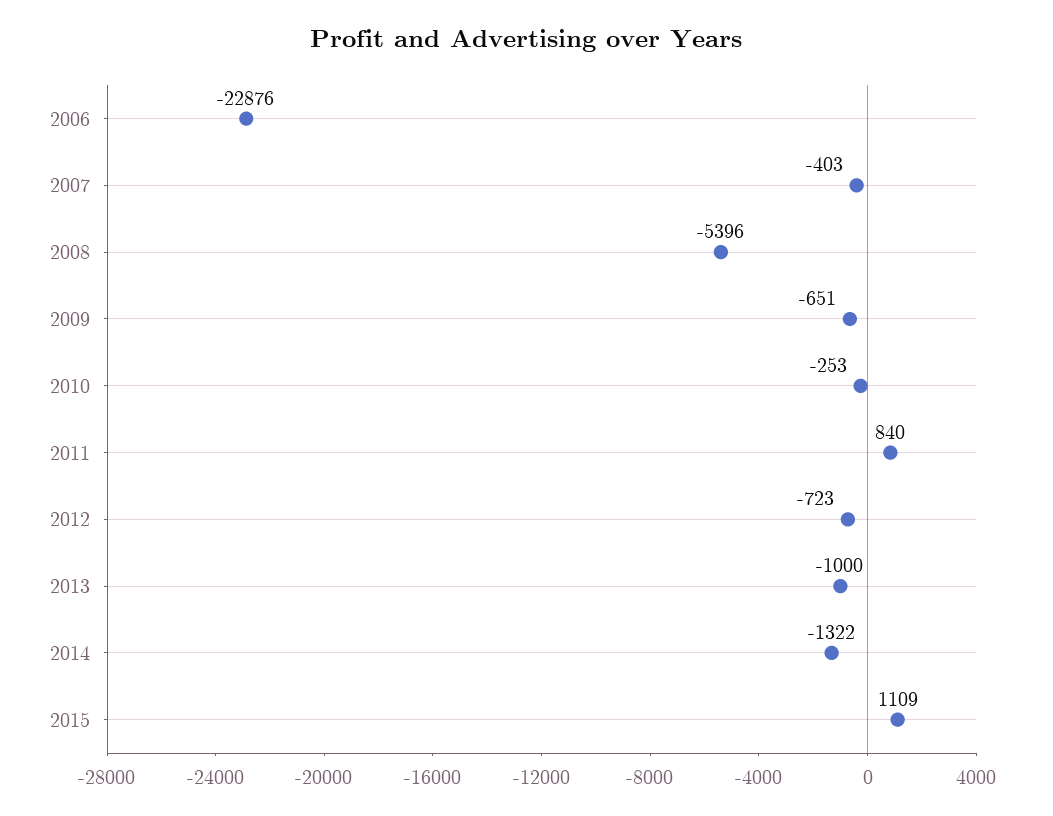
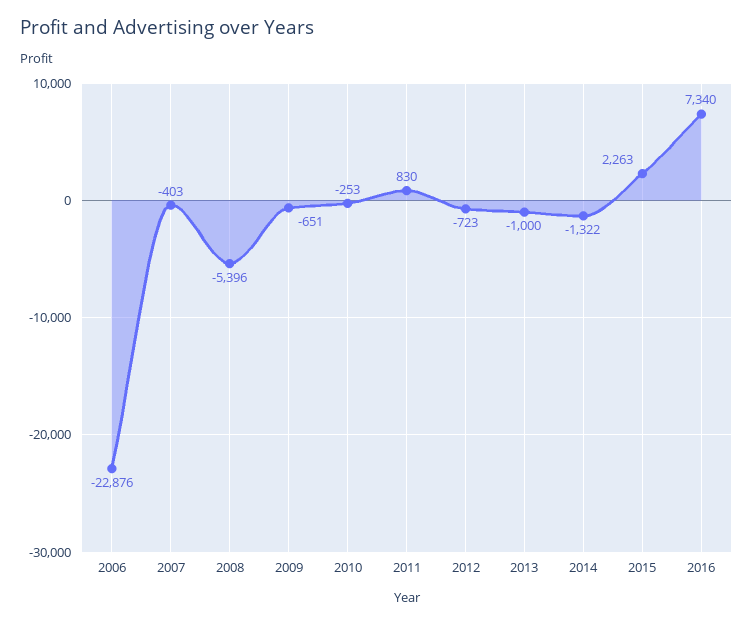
2011: 840 -> 830
2015: 1109 -> 2263
2016: none -> 7340

